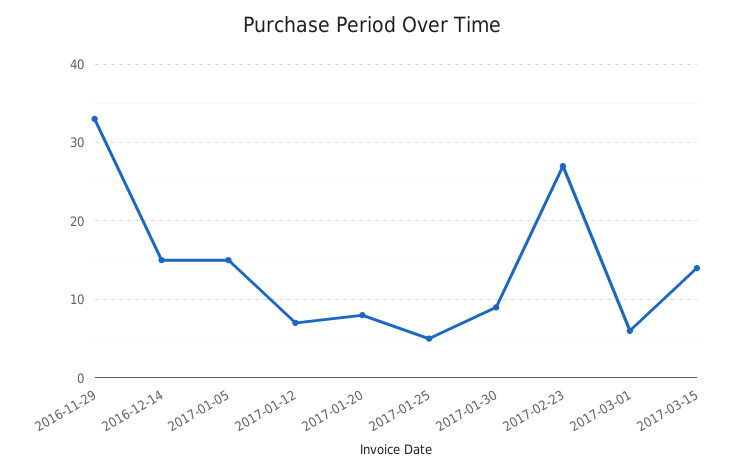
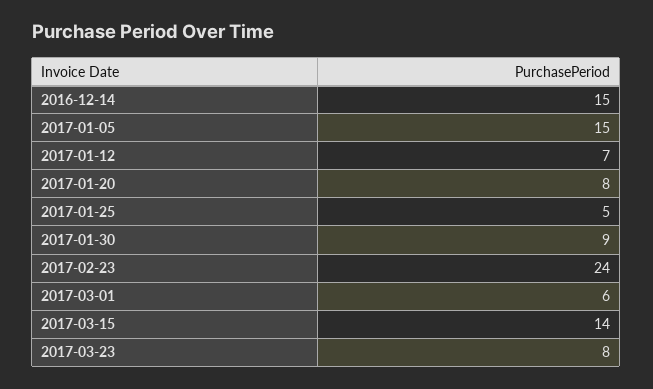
2016-11-29: 33 -> none
2017-02-23: 27 -> 24
2017-03-23: none -> 8

